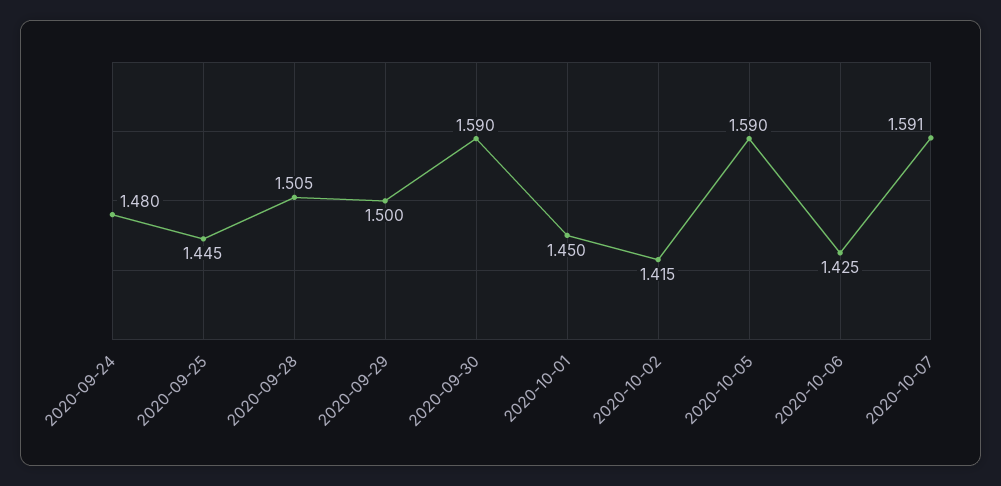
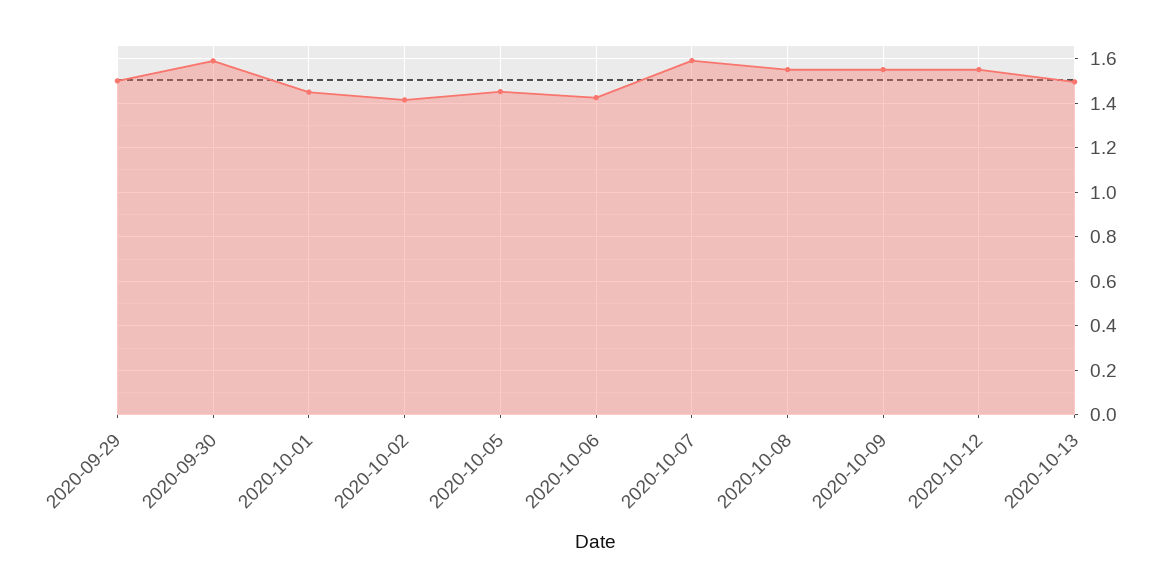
2020-09-24: 1.48 -> none
2020-09-25: 1.445 -> none
2020-09-28: 1.505 -> none
2020-10-05: 1.59 -> 1.45
2020-10-08: none -> 1.55
2020-10-09: none -> 1.55
2020-10-12: none -> 1.55
2020-10-13: none -> 1.5

